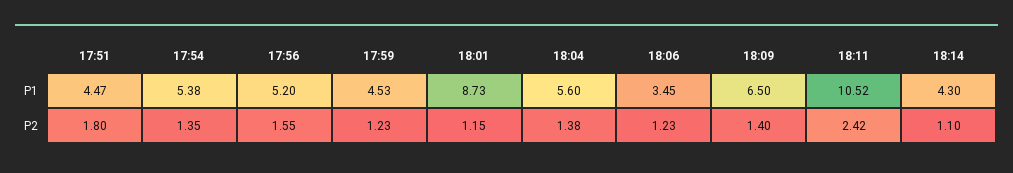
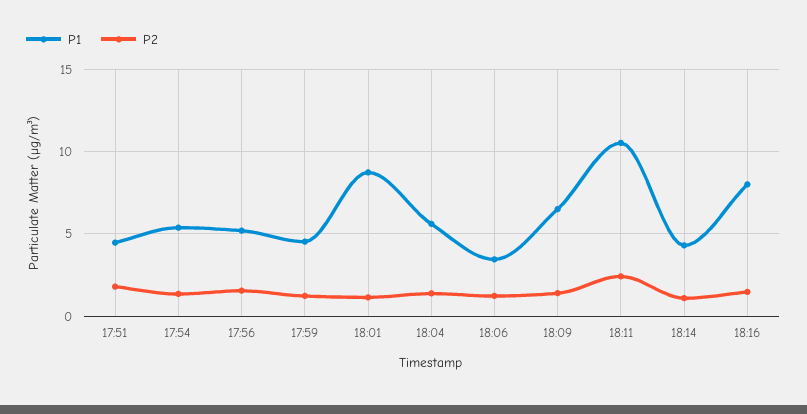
P1, 18:16: none -> 8
P2, 18:16: none -> 1.5

